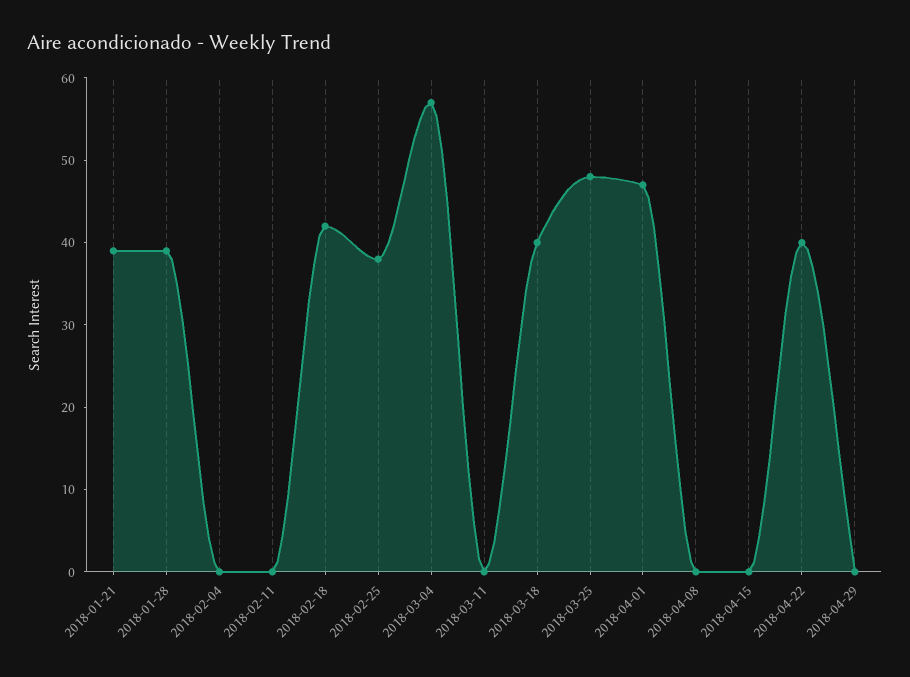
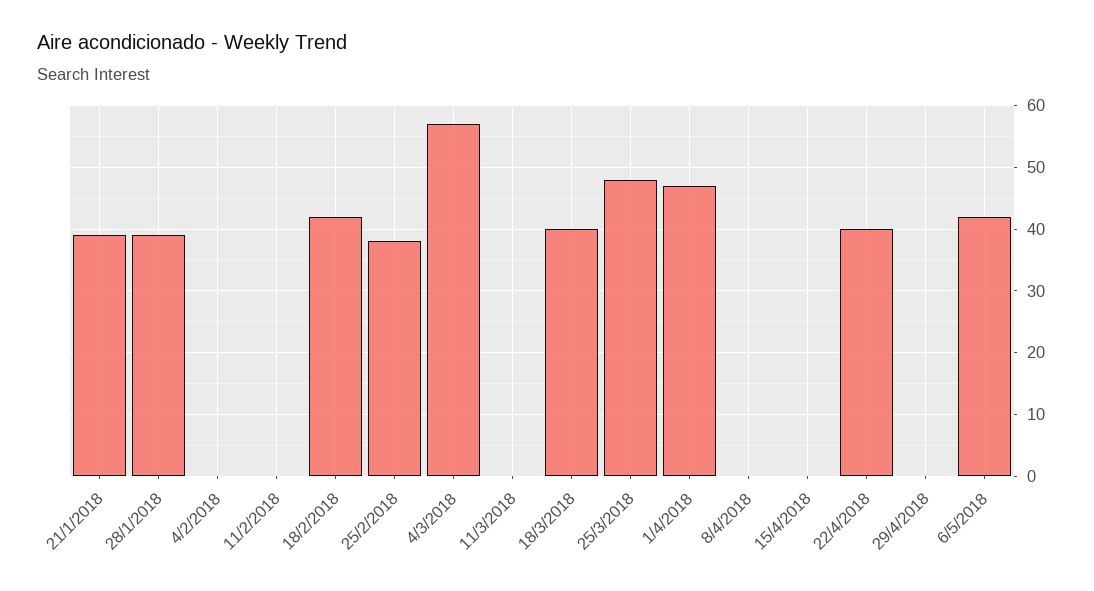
6/5/2018: none -> 42

